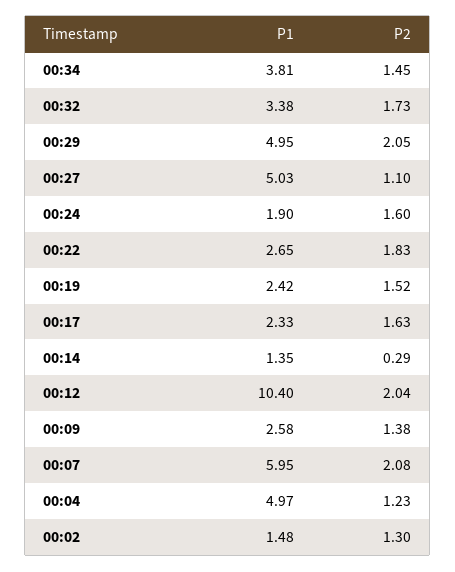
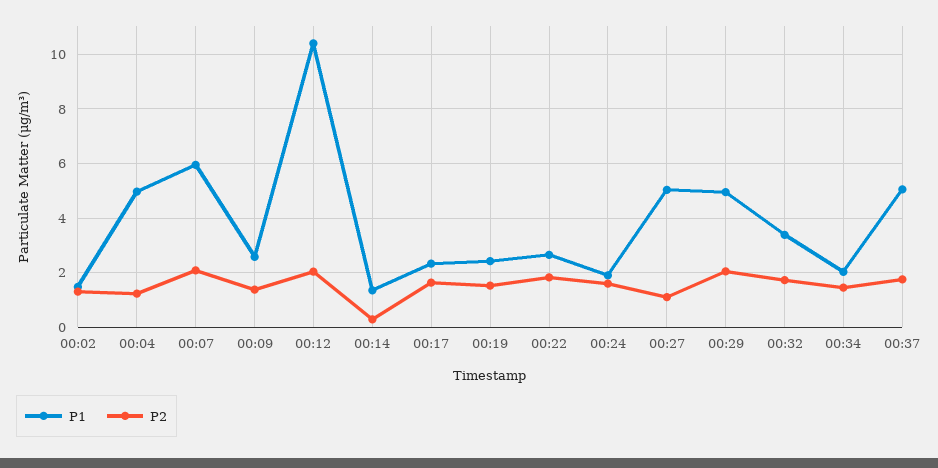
P1, 00:34: 3.81 -> 2
P1, 00:37: none -> 5
P2, 00:37: none -> 1.75

